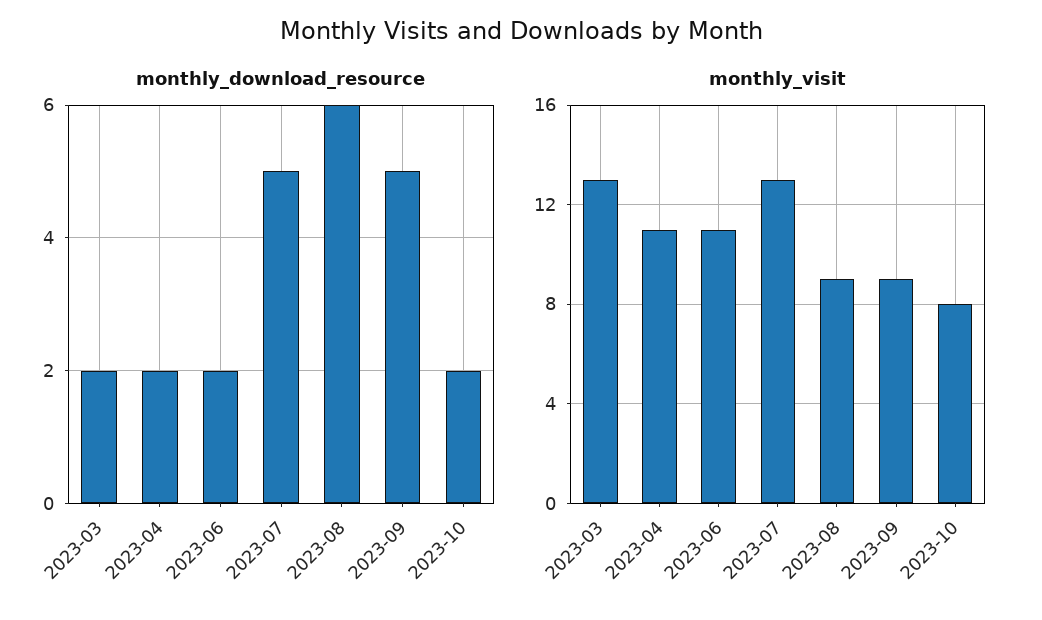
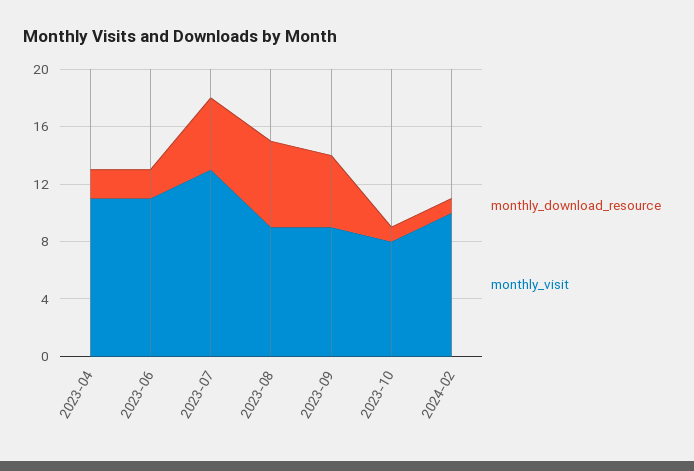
monthly_download_resource, 2023-03: 2 -> none
monthly_download_resource, 2023-10: 2 -> 1
monthly_visit, 2023-03: 13 -> none
monthly_download_resource, 2024-02: none -> 1
monthly_visit, 2024-02: none -> 10

